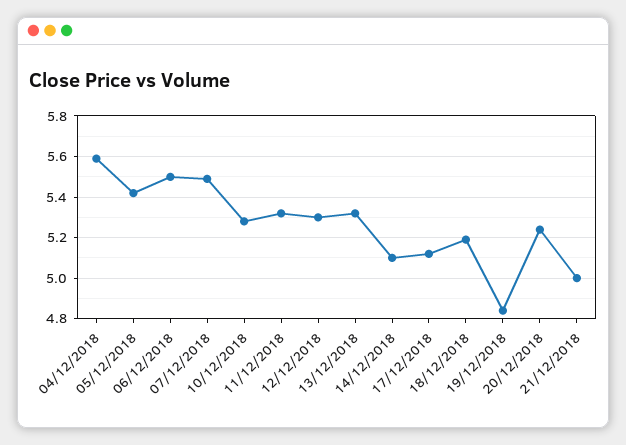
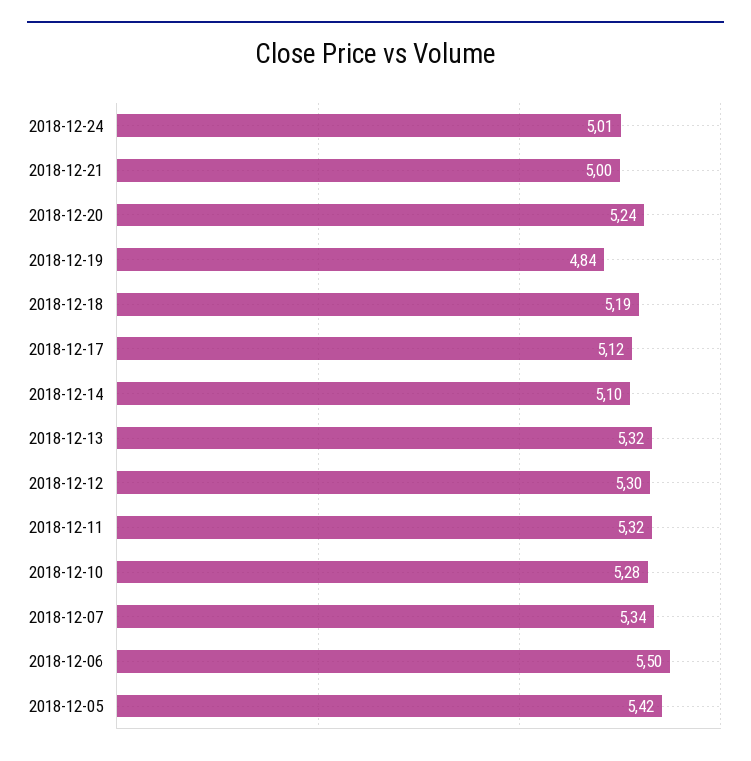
04/12/2018: 5.6 -> none
07/12/2018: 5.5 -> 5.34
2018-12-24: none -> 5.01

